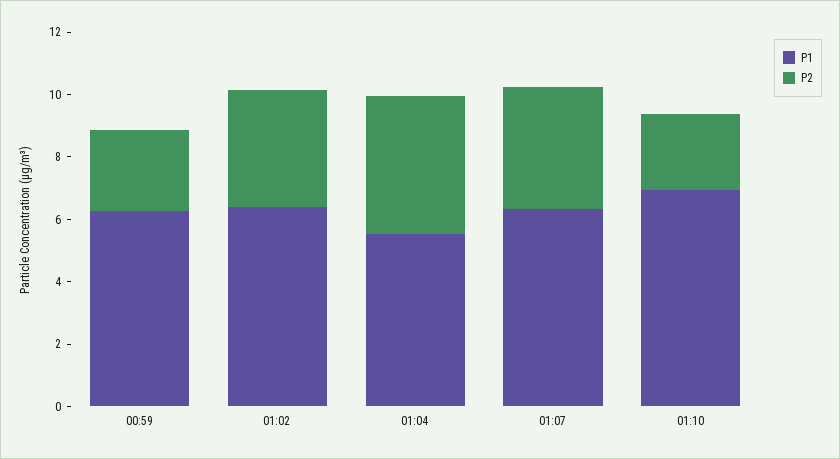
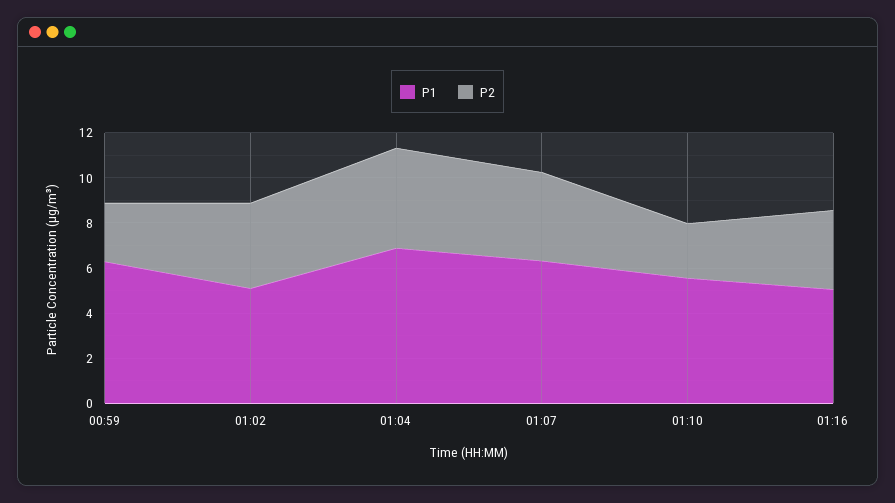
P1, 01:02: 6.5 -> 5
P1, 01:04: 5.5 -> 7
P1, 01:10: 7 -> 5.5
P1, 01:16: none -> 5
P2, 01:16: none -> 3.5

